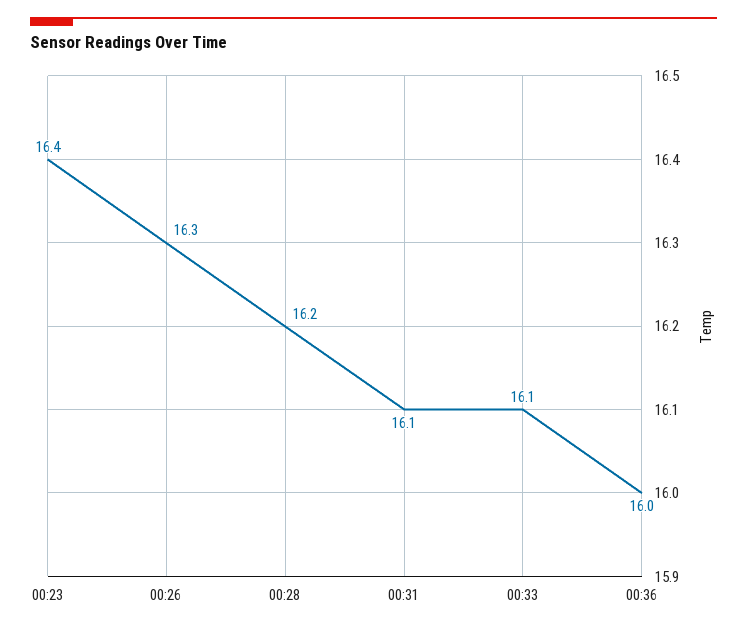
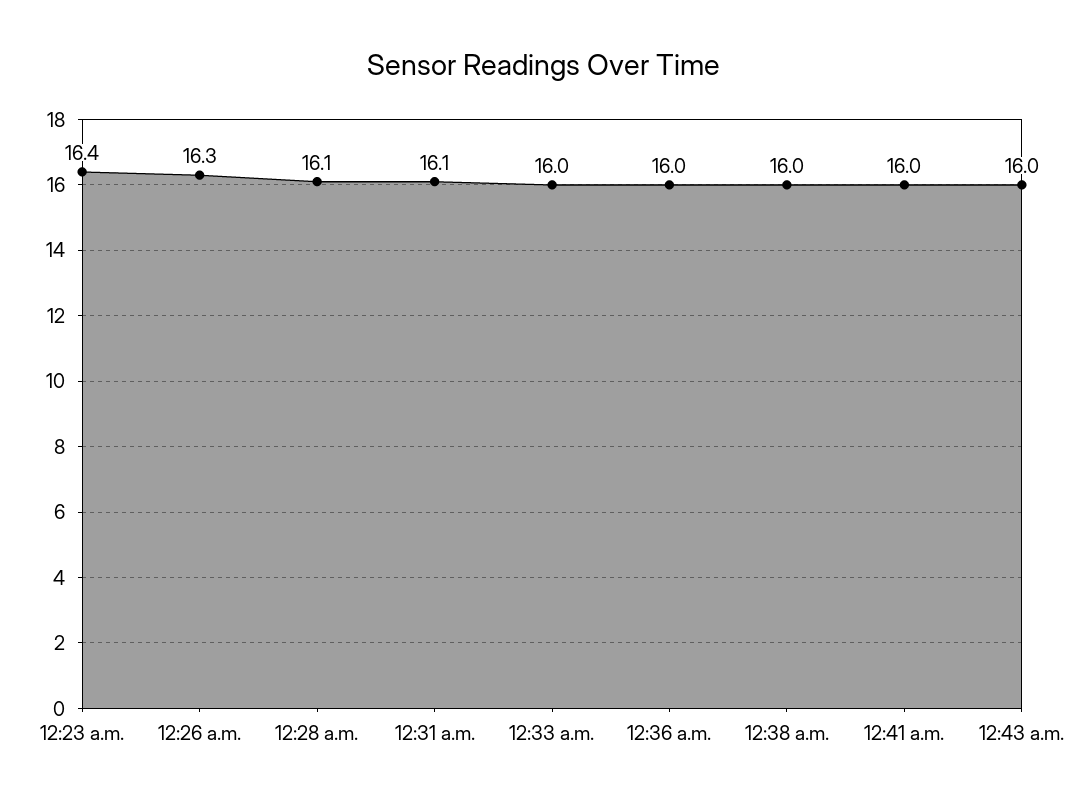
00:28: 16.2 -> 16.1
00:33: 16.1 -> 16
12:38 a.m.: none -> 16
12:41 a.m.: none -> 16
12:43 a.m.: none -> 16

